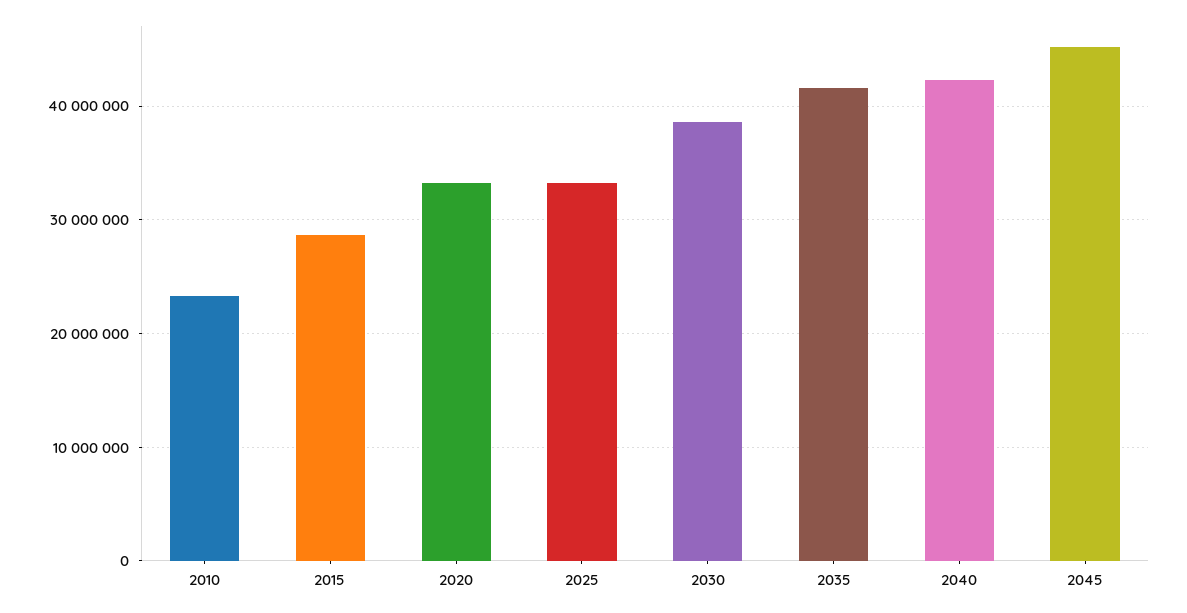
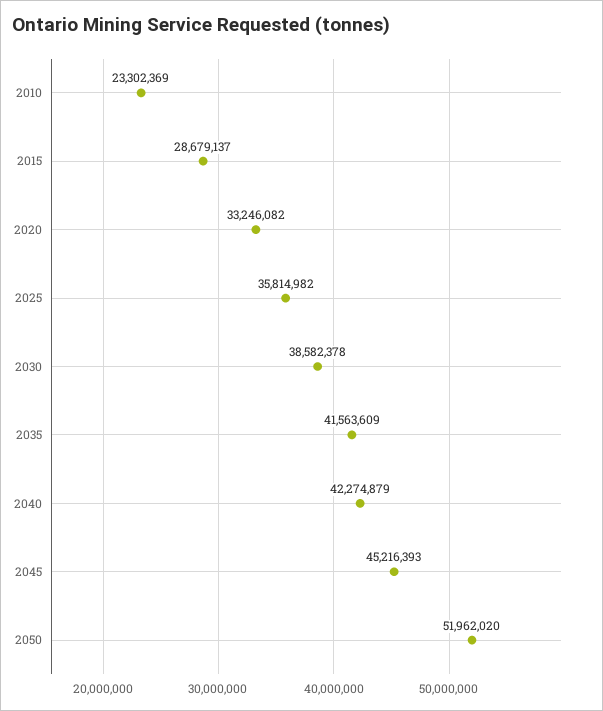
2025: 33000000 -> 35814982
2050: none -> 51962020

